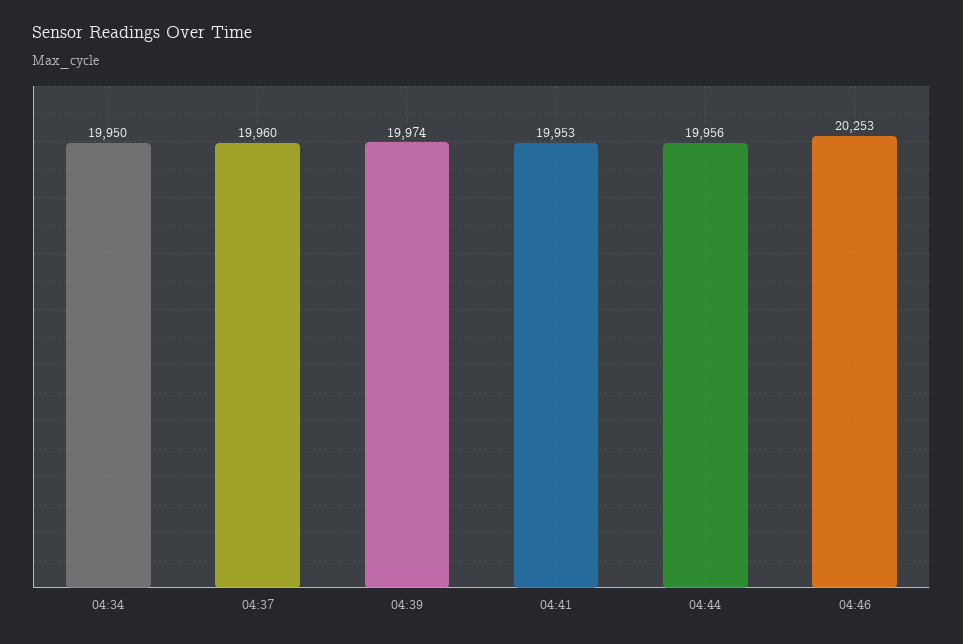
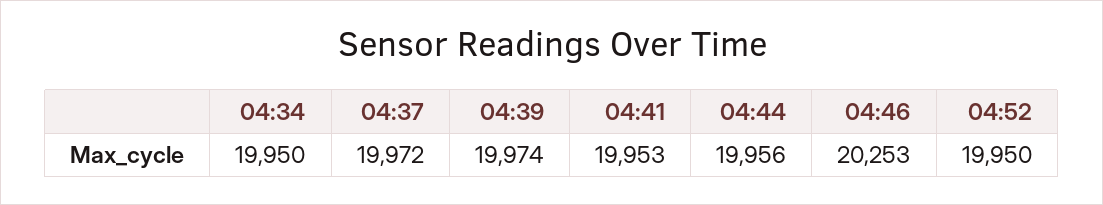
04:37: 19960 -> 19972
04:52: none -> 19950

